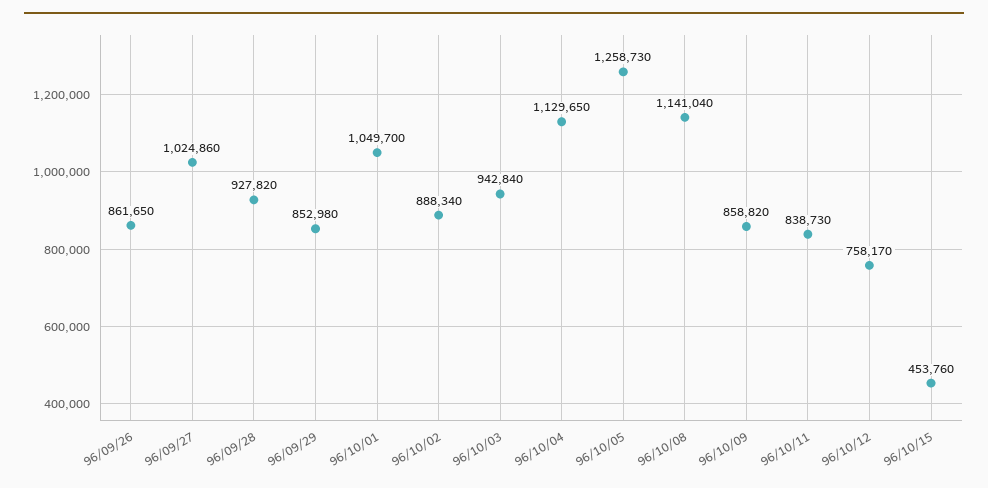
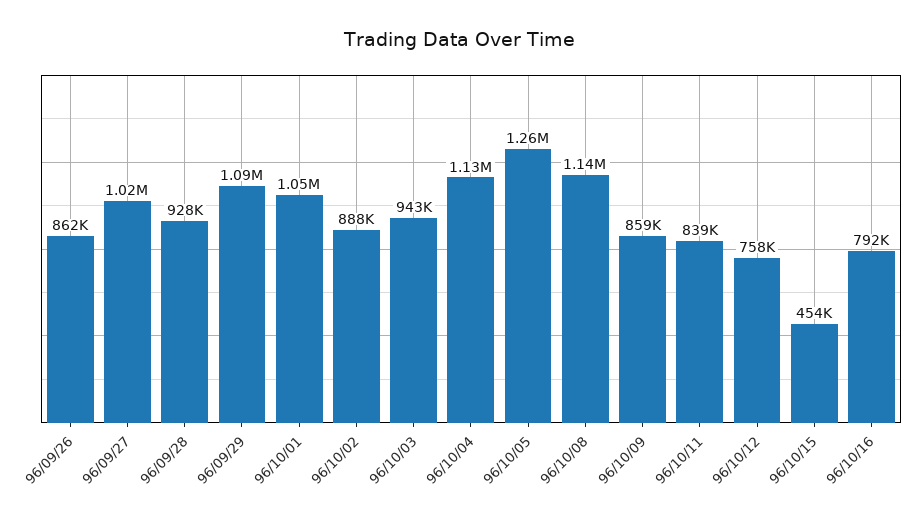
96/09/29: 852980 -> 1090000
96/10/16: none -> 792000

